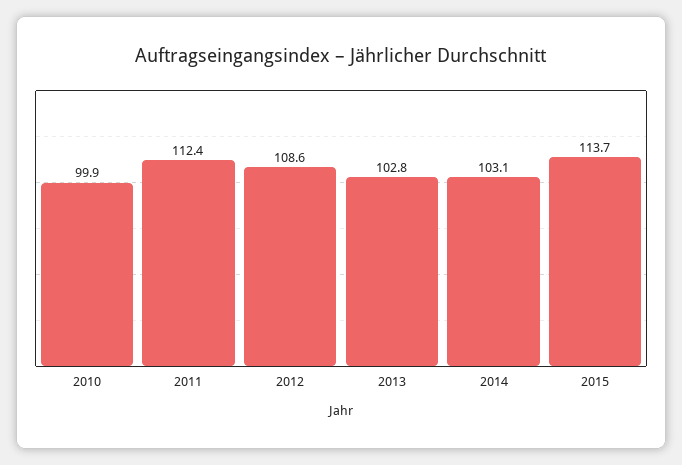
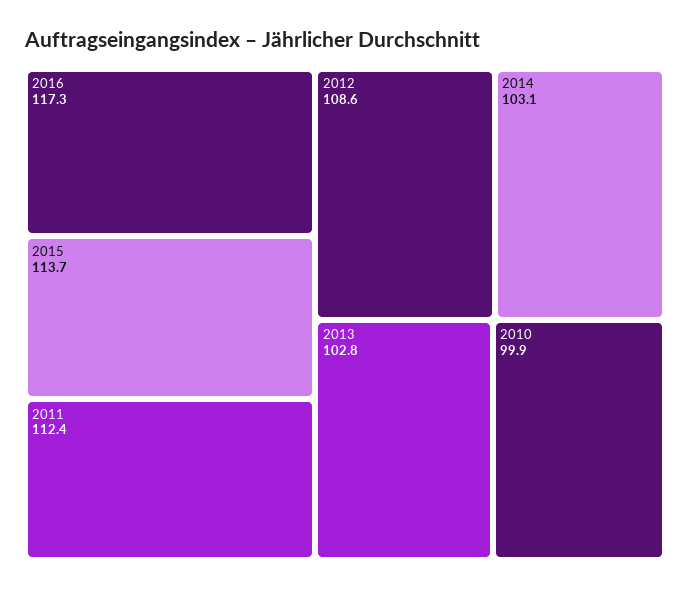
2016: none -> 117.3

